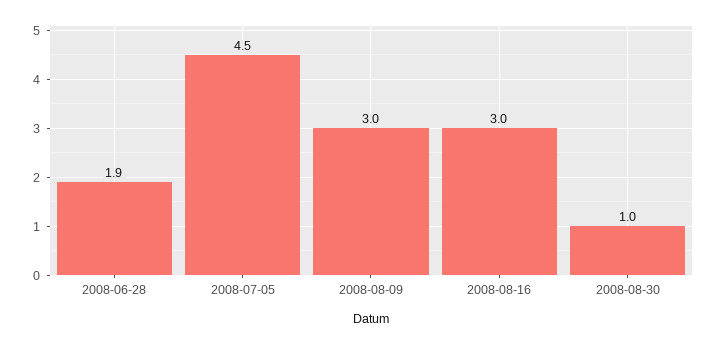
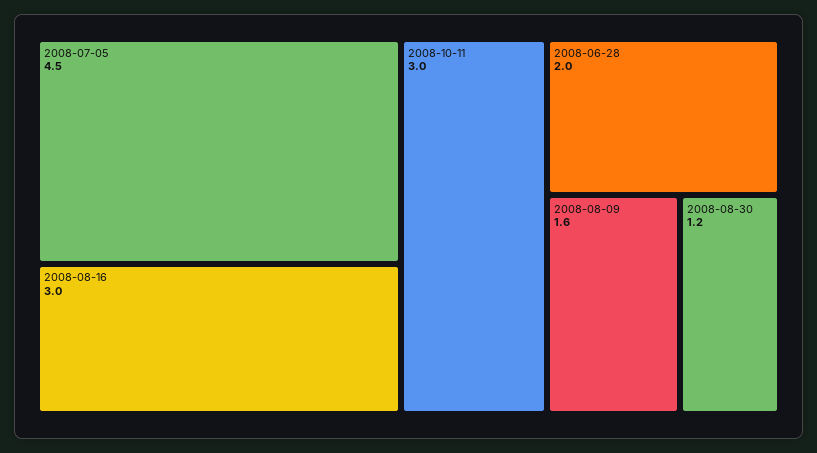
2008-06-28: 1.9 -> 2
2008-08-09: 3 -> 1.6
2008-08-30: 1 -> 1.2
2008-10-11: none -> 3

